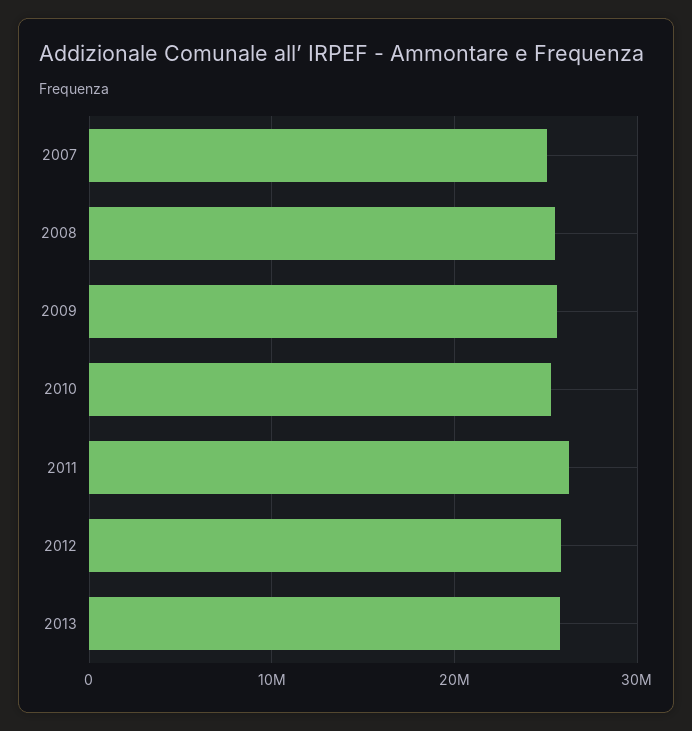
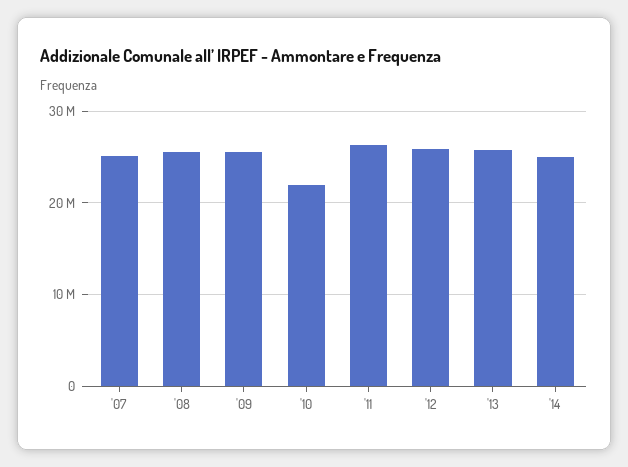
2010: 25000000 -> 22000000
'14: none -> 25000000

